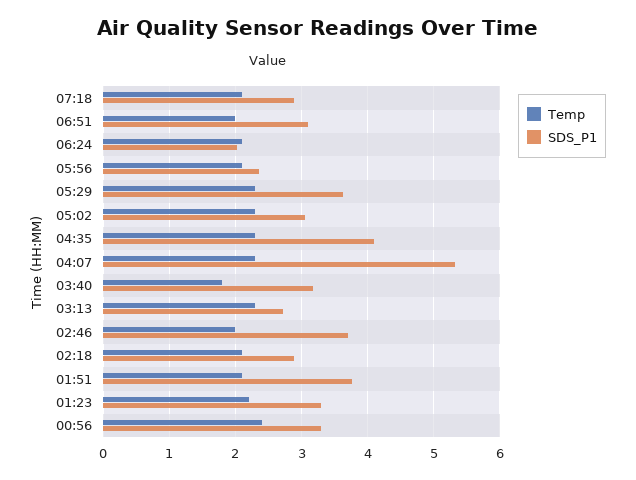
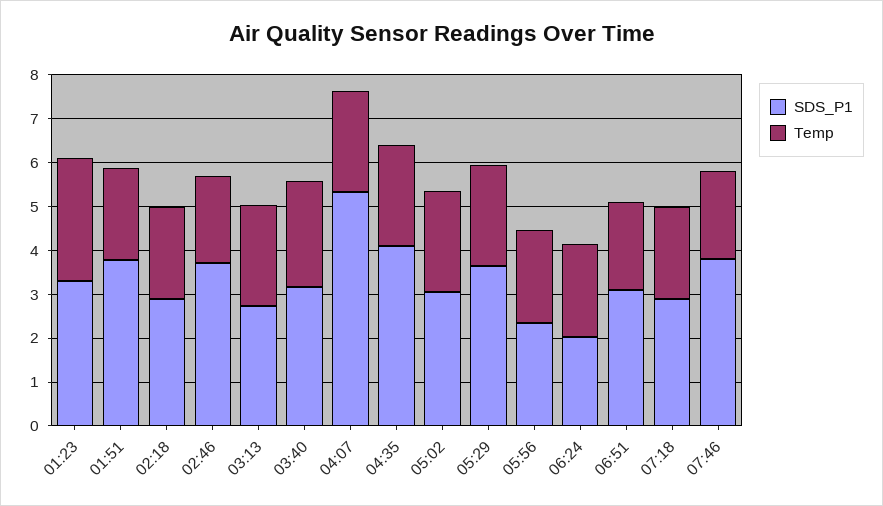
Temp, 03:40: 1.8 -> 2.4
Temp, 01:23: 2.2 -> 2.8
Temp, 00:56: 2.4 -> none
SDS_P1, 00:56: 3.3 -> none
SDS_P1, 07:46: none -> 3.8
Temp, 07:46: none -> 2

